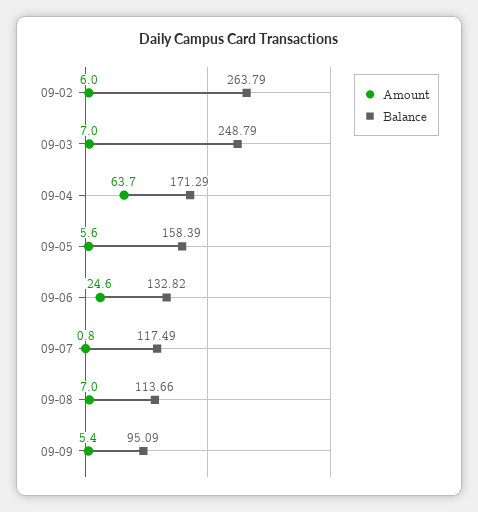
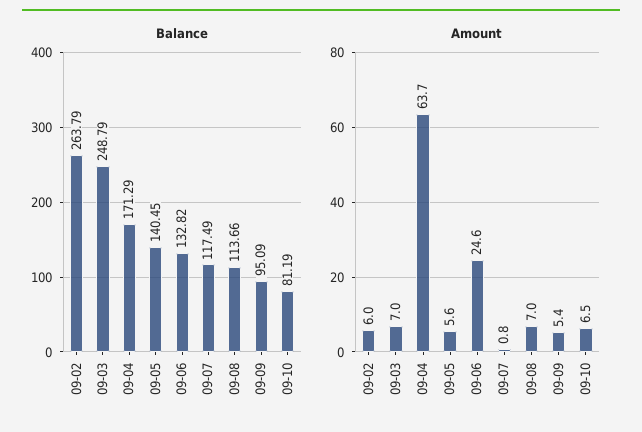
Balance, 09-05: 158.39 -> 140.45
Balance, 09-10: none -> 81.19
Amount, 09-10: none -> 6.5

